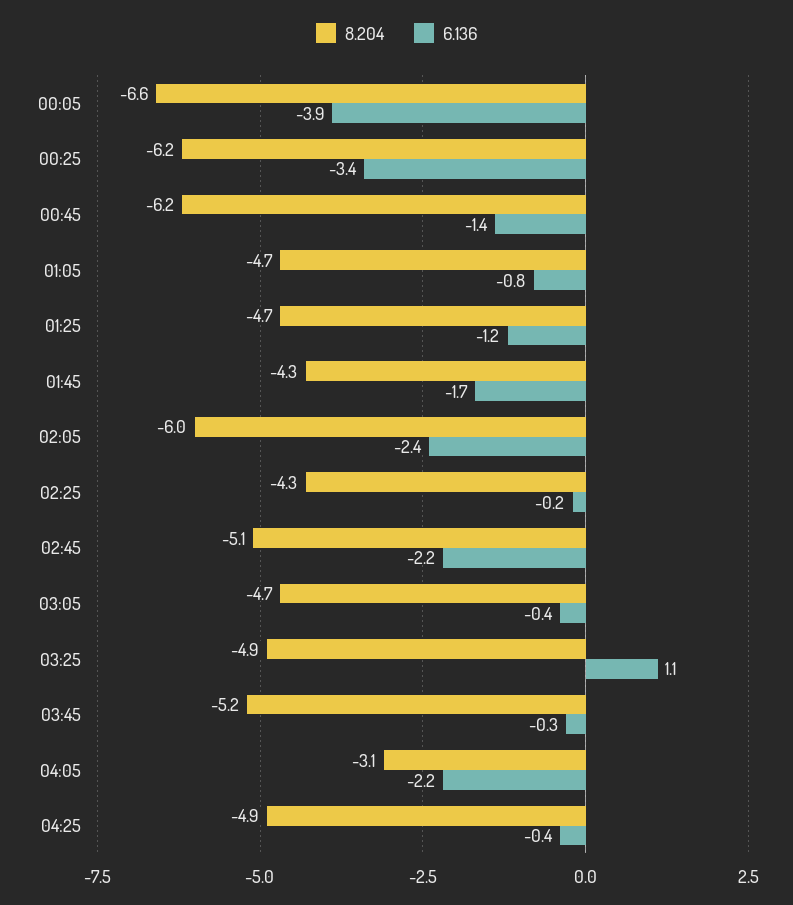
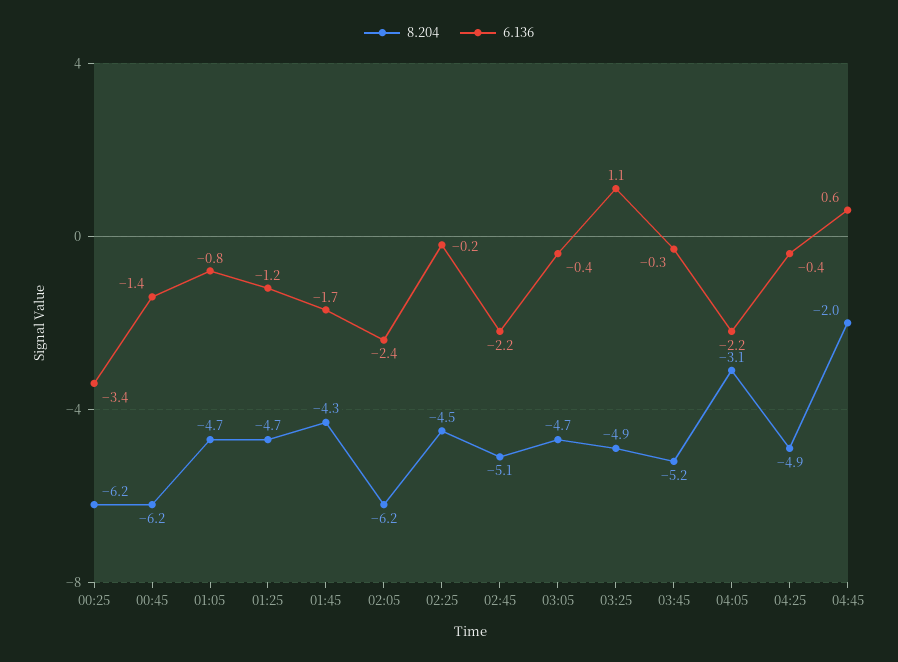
8.204, 00:05: -6.6 -> none
6.136, 00:05: -3.9 -> none
8.204, 02:05: -6 -> -6.2
8.204, 02:25: -4.3 -> -4.5
8.204, 04:45: none -> -2
6.136, 04:45: none -> 0.6

